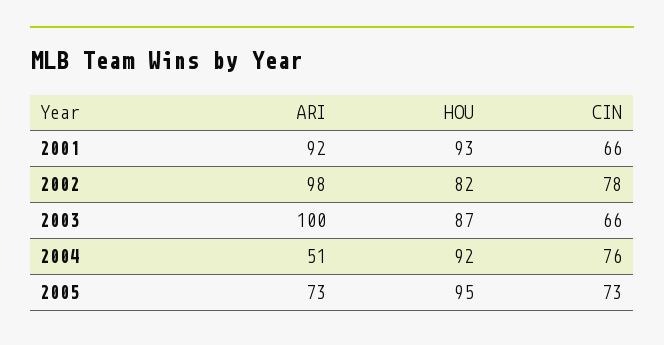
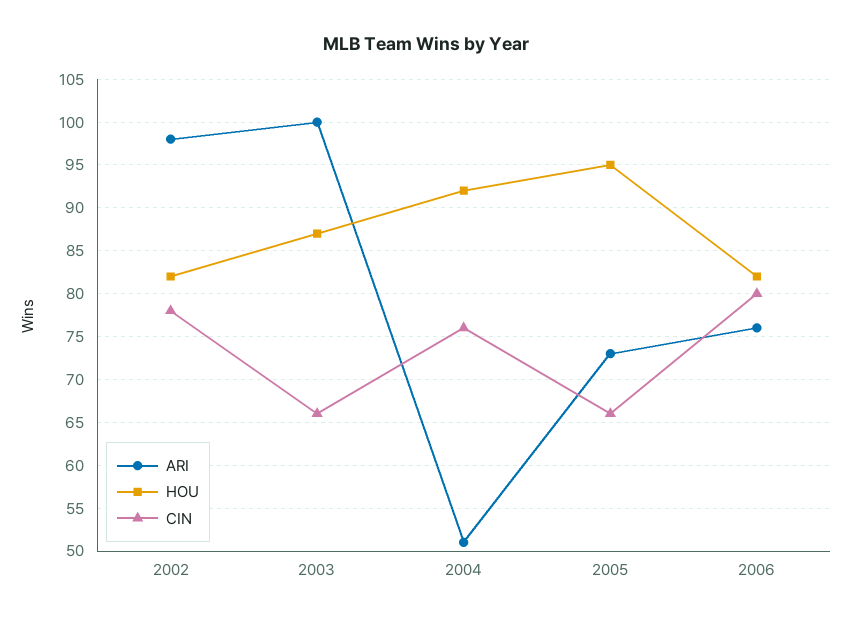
ARI, 2001: 92 -> none
HOU, 2001: 93 -> none
CIN, 2001: 66 -> none
CIN, 2005: 73 -> 66
ARI, 2006: none -> 76
HOU, 2006: none -> 82
CIN, 2006: none -> 80

